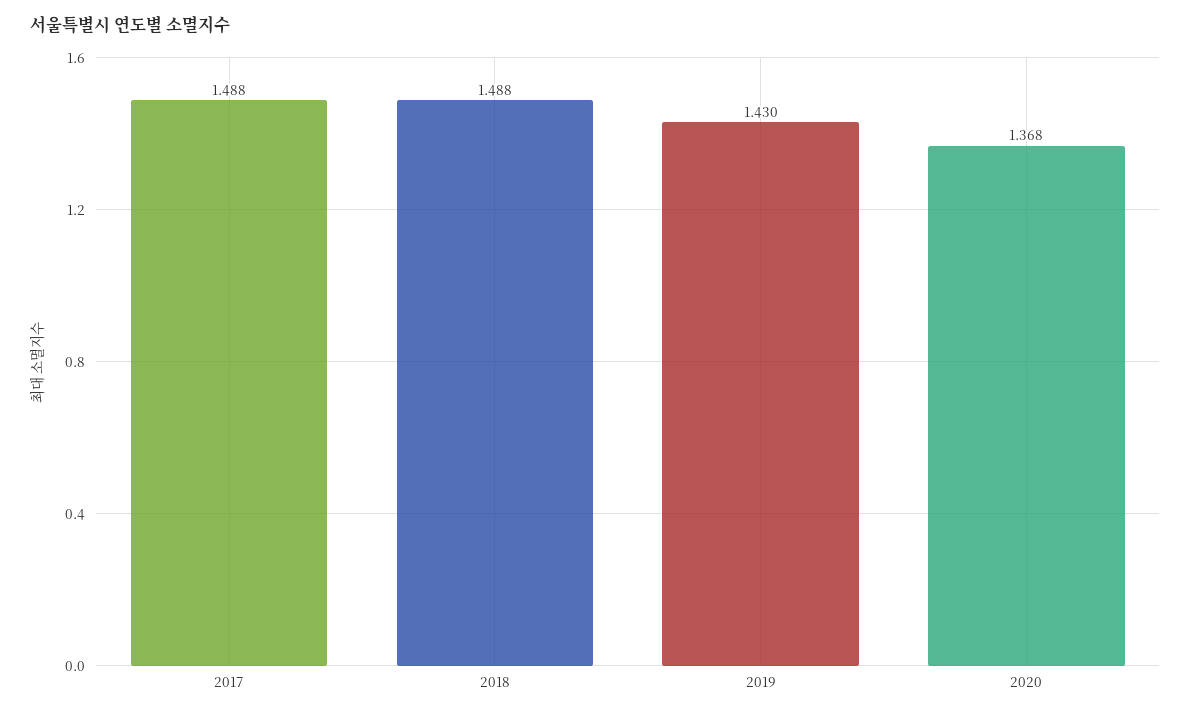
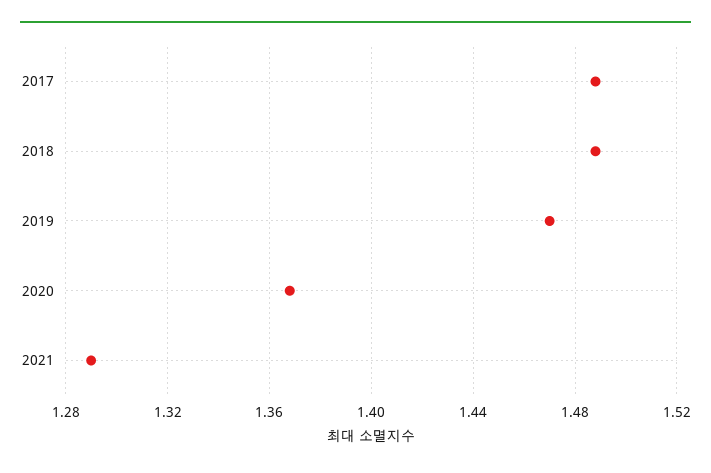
2019: 1.43 -> 1.47
2021: none -> 1.29

